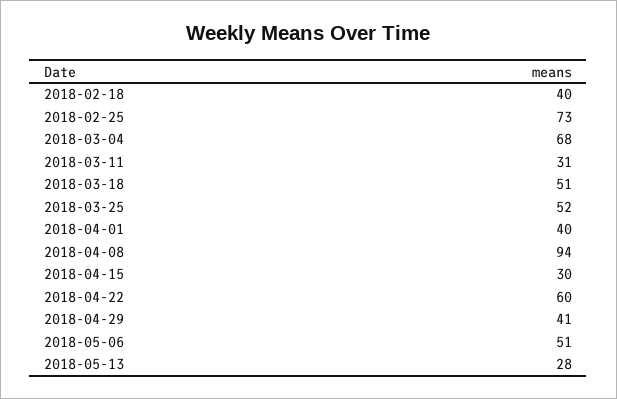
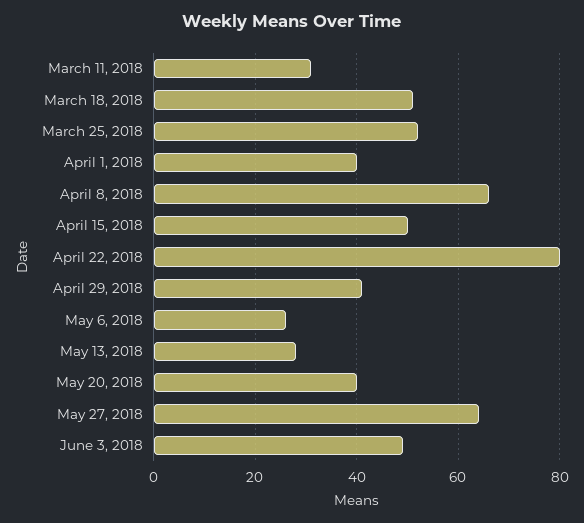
2018-02-18: 40 -> none
2018-02-25: 73 -> none
2018-03-04: 68 -> none
2018-04-08: 94 -> 65
2018-04-15: 30 -> 50
2018-04-22: 60 -> 80
2018-05-06: 51 -> 25
May 20, 2018: none -> 40
May 27, 2018: none -> 65
June 3, 2018: none -> 50

